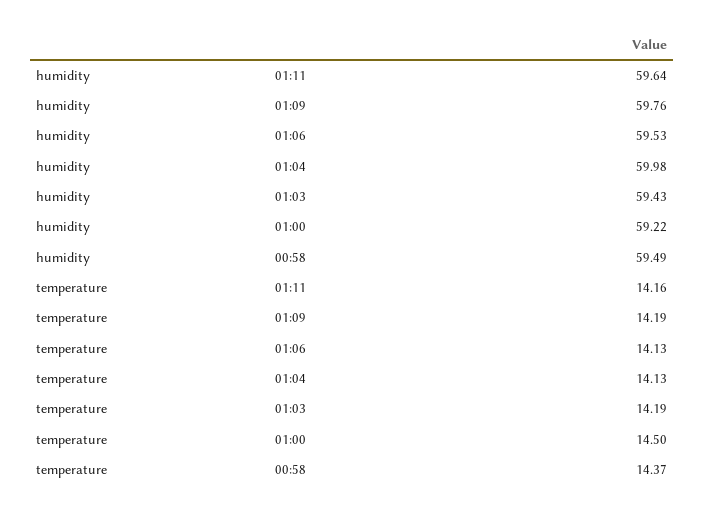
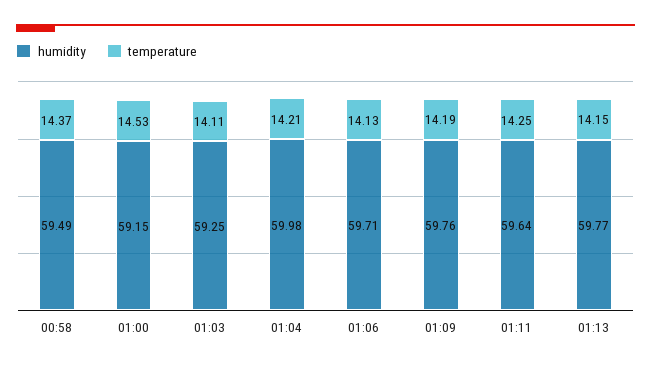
humidity, 01:06: 59.53 -> 59.71
humidity, 01:03: 59.43 -> 59.25
humidity, 01:00: 59.22 -> 59.15
temperature, 01:11: 14.16 -> 14.25
temperature, 01:04: 14.13 -> 14.21
temperature, 01:03: 14.19 -> 14.11
temperature, 01:00: 14.5 -> 14.53
humidity, 01:13: none -> 59.77
temperature, 01:13: none -> 14.15

